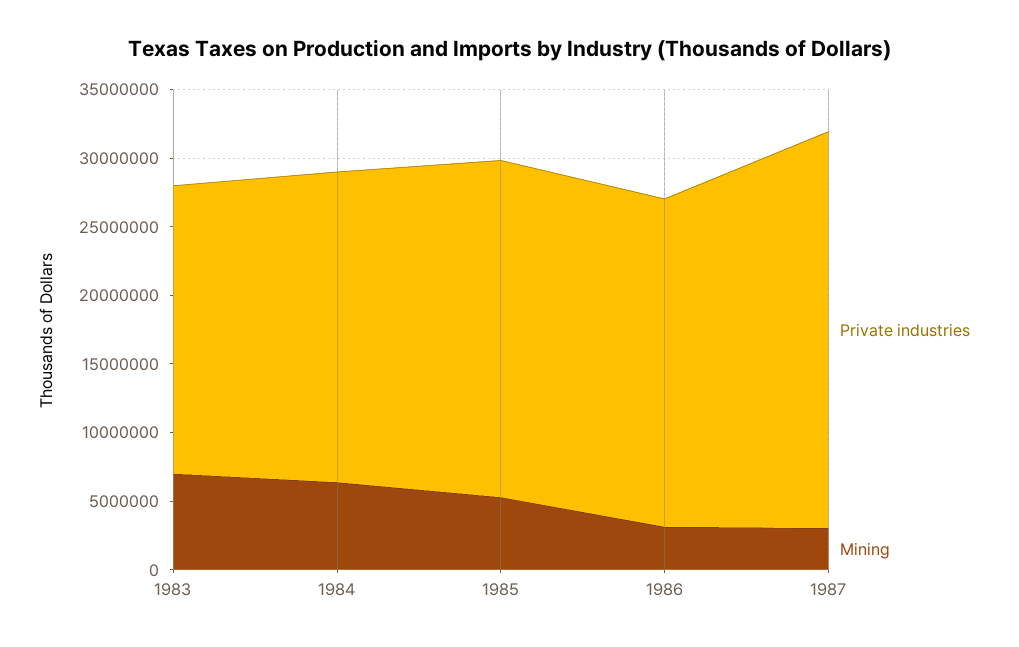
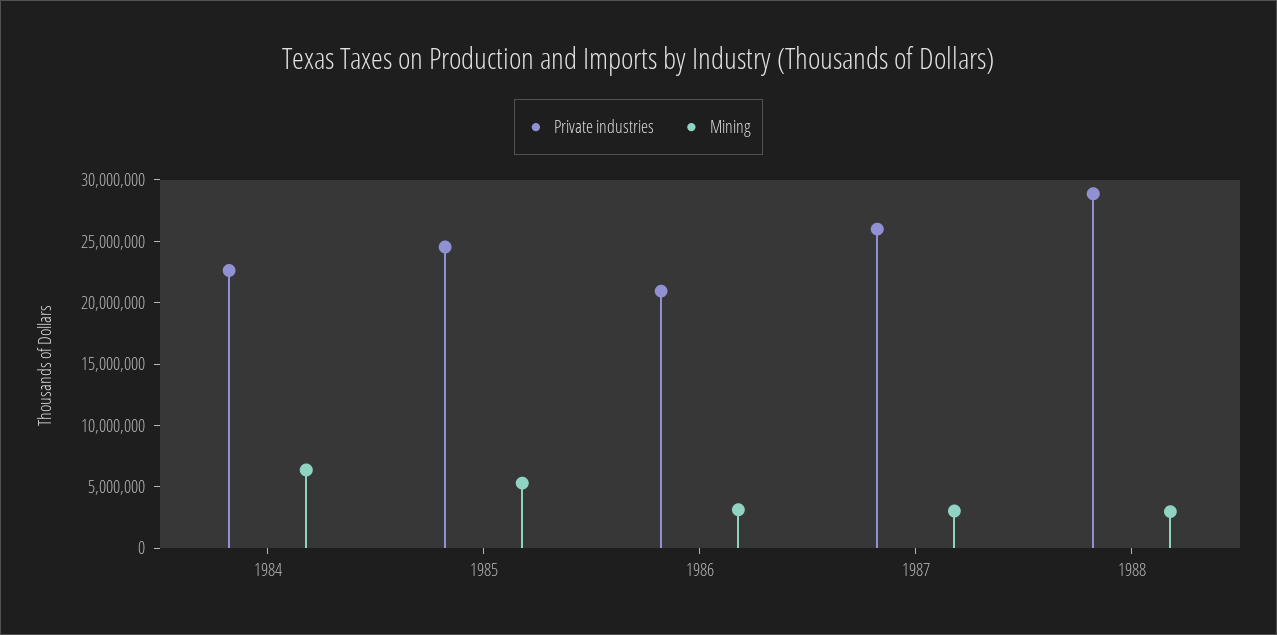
Private industries, 1983: 21000000 -> none
Mining, 1983: 7000000 -> none
Private industries, 1986: 24000000 -> 21000000
Private industries, 1987: 29000000 -> 26000000
Private industries, 1988: none -> 29000000
Mining, 1988: none -> 3000000

